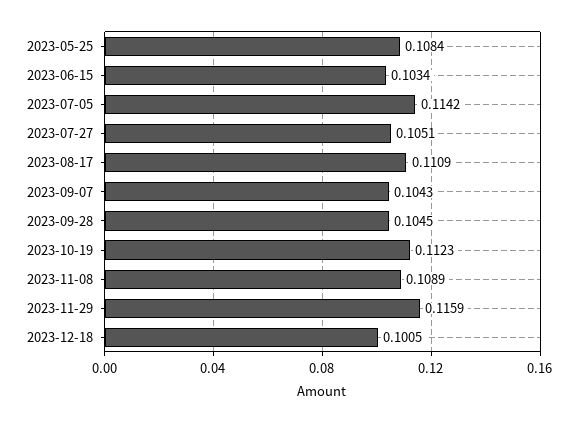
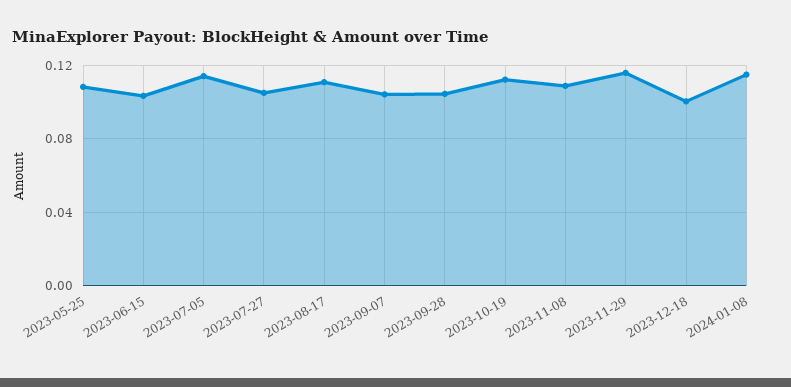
2024-01-08: none -> 0.115

